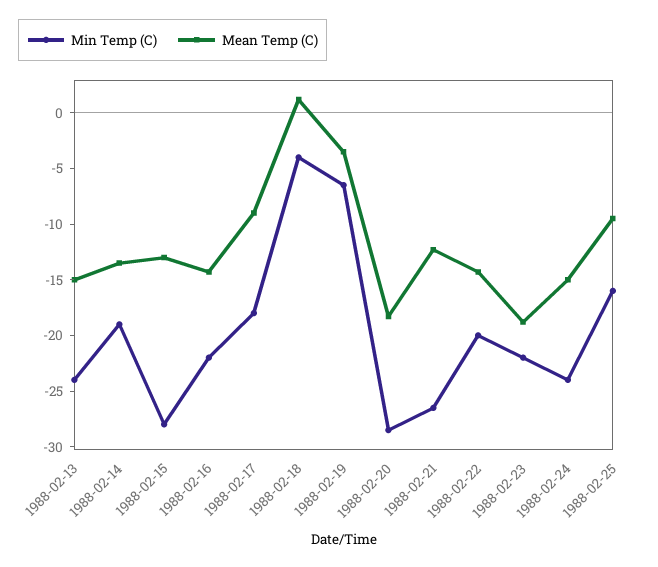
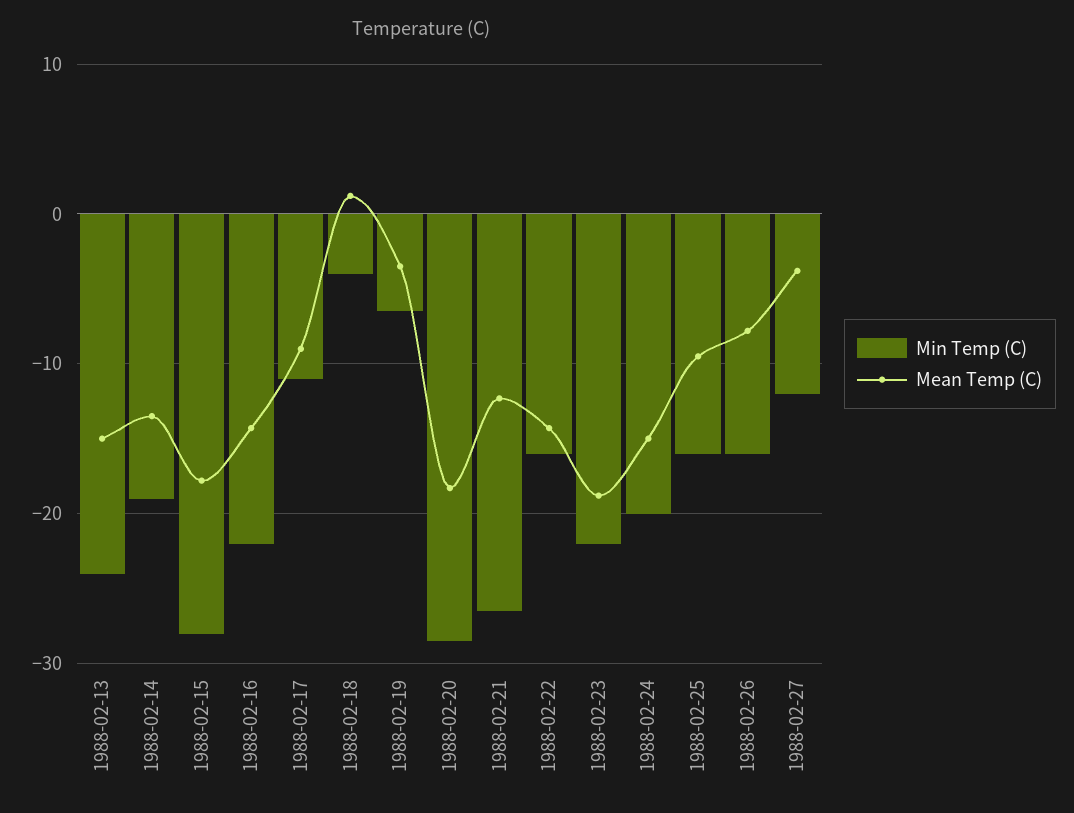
Mean Temp (C), 1988-02-15: -13 -> -18
Min Temp (C), 1988-02-17: -18 -> -11
Min Temp (C), 1988-02-22: -20 -> -16
Min Temp (C), 1988-02-24: -24 -> -20
Min Temp (C), 1988-02-26: none -> -16
Mean Temp (C), 1988-02-26: none -> -8
Min Temp (C), 1988-02-27: none -> -12
Mean Temp (C), 1988-02-27: none -> -4

